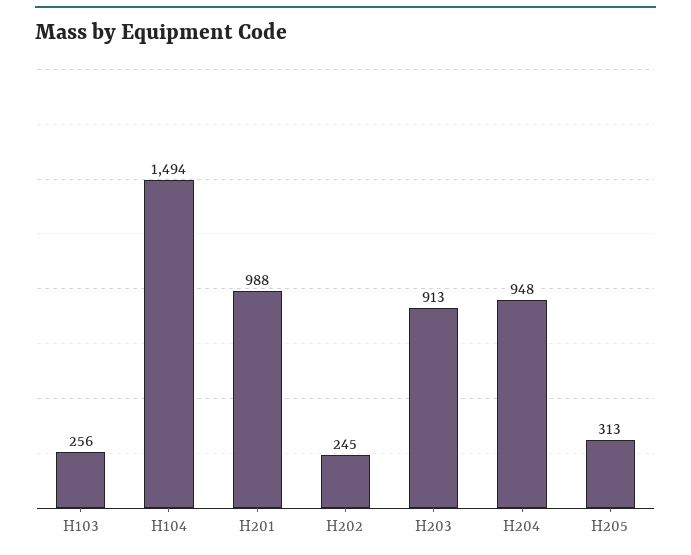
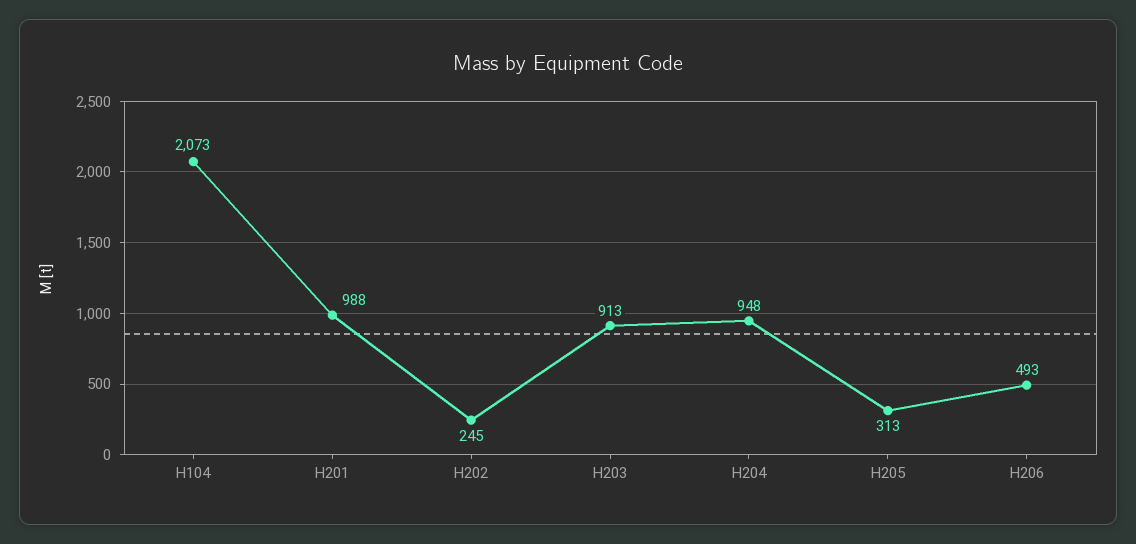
H103: 256 -> none
H104: 1494 -> 2073
H206: none -> 493

